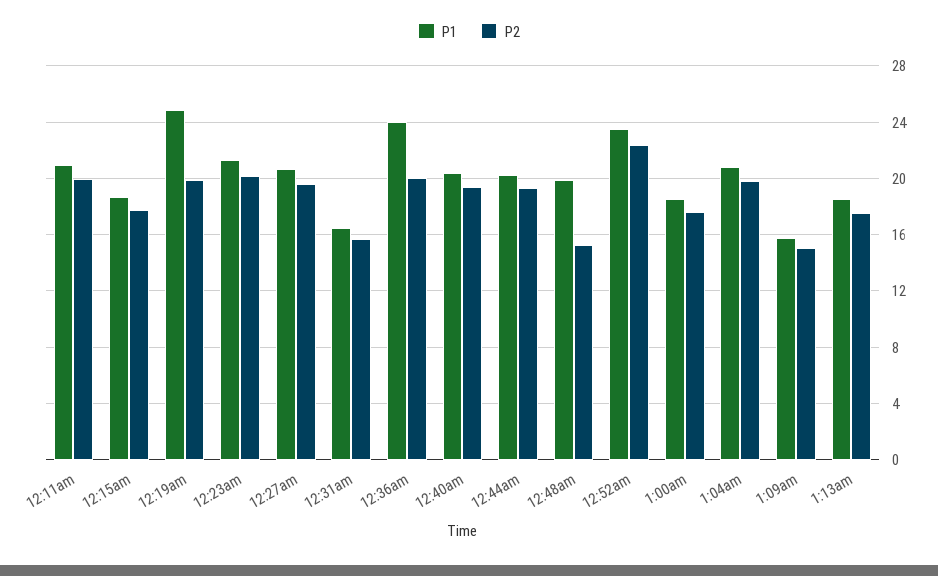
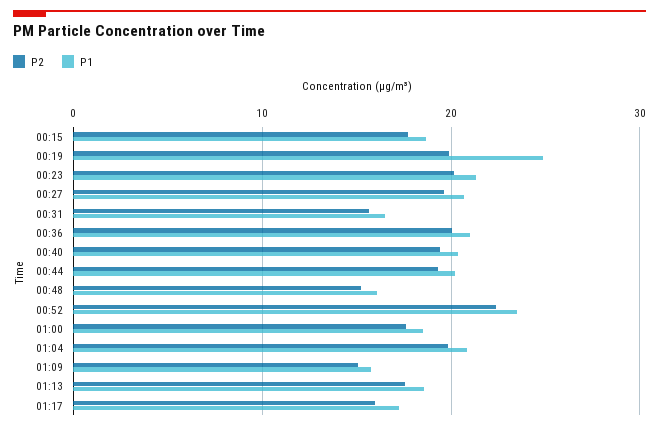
P1, 12:11am: 21 -> none
P2, 12:11am: 20 -> none
P1, 12:36am: 24 -> 21
P1, 12:48am: 20 -> 16
P2, 01:17: none -> 16
P1, 01:17: none -> 17

